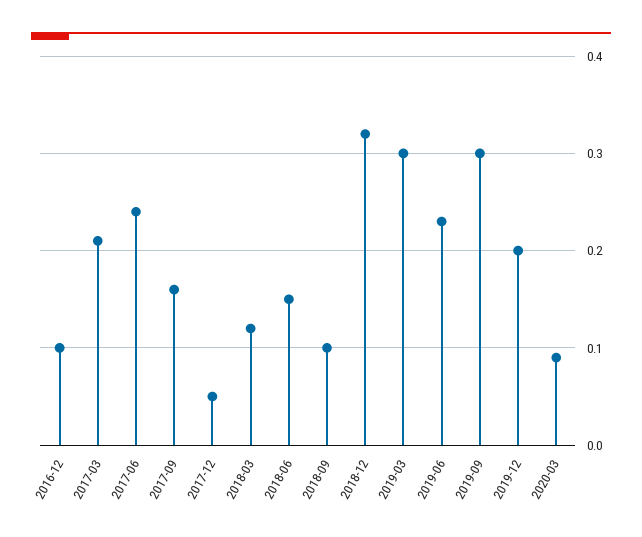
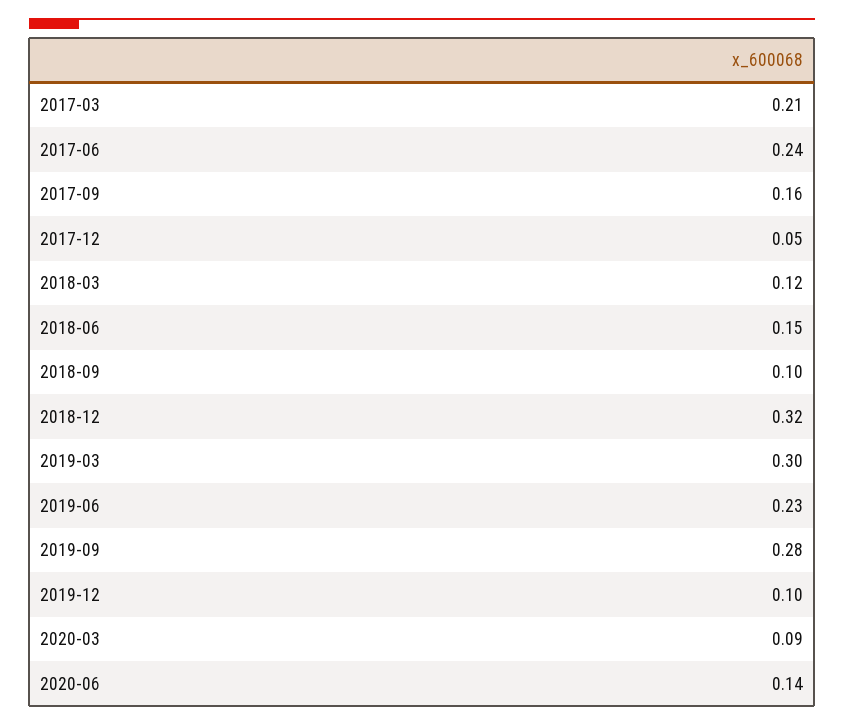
2016-12: 0.1 -> none
2019-09: 0.3 -> 0.28
2019-12: 0.2 -> 0.1
2020-06: none -> 0.14

